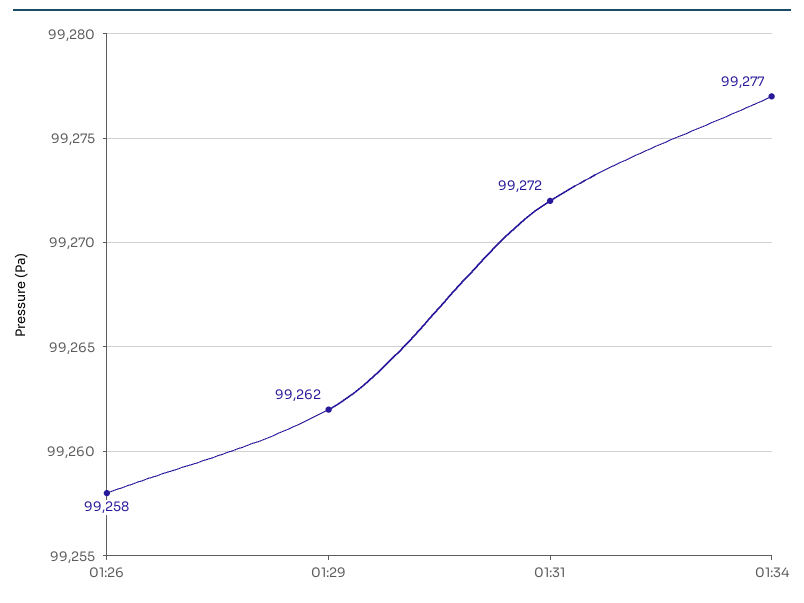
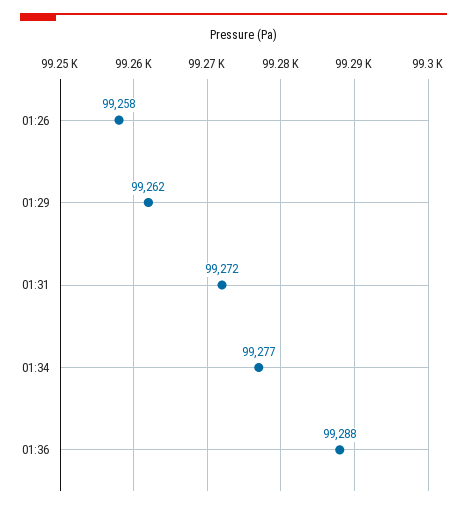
01:36: none -> 99288

